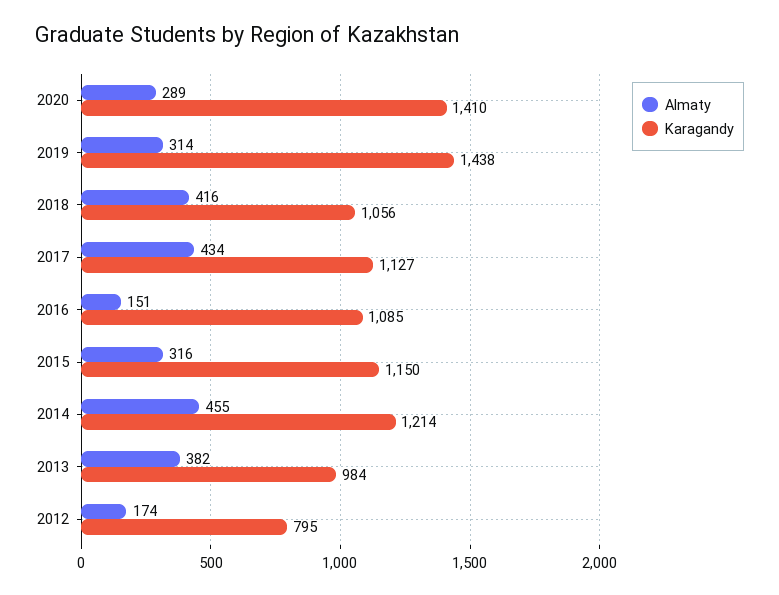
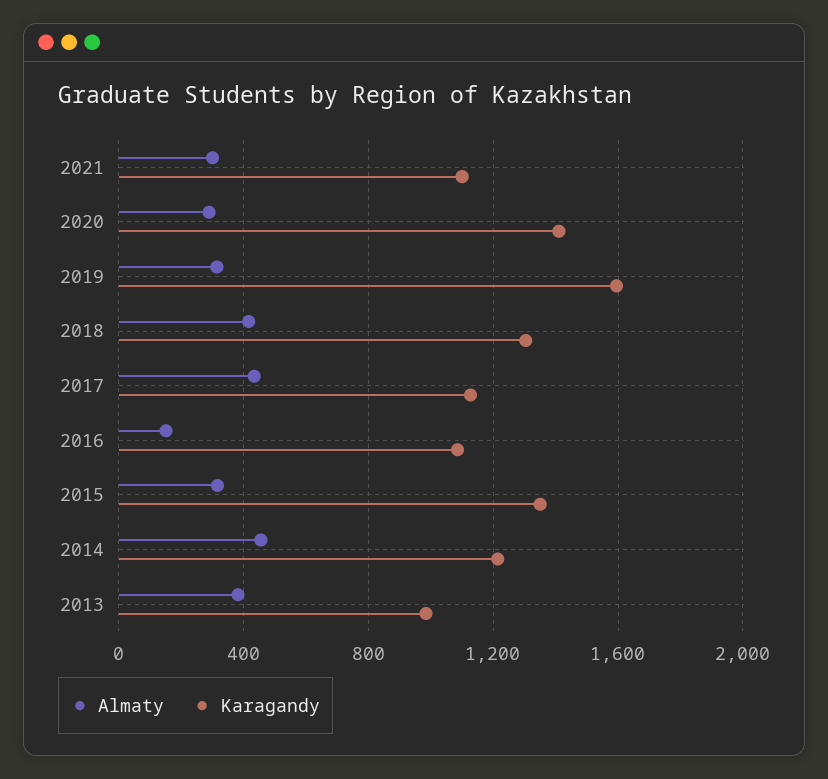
Karagandy, 2019: 1438 -> 1600
Karagandy, 2018: 1056 -> 1300
Karagandy, 2015: 1150 -> 1350
Almaty, 2012: 174 -> none
Karagandy, 2012: 795 -> none
Almaty, 2021: none -> 300
Karagandy, 2021: none -> 1100

